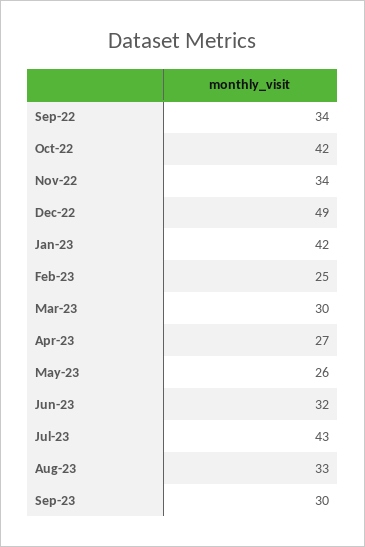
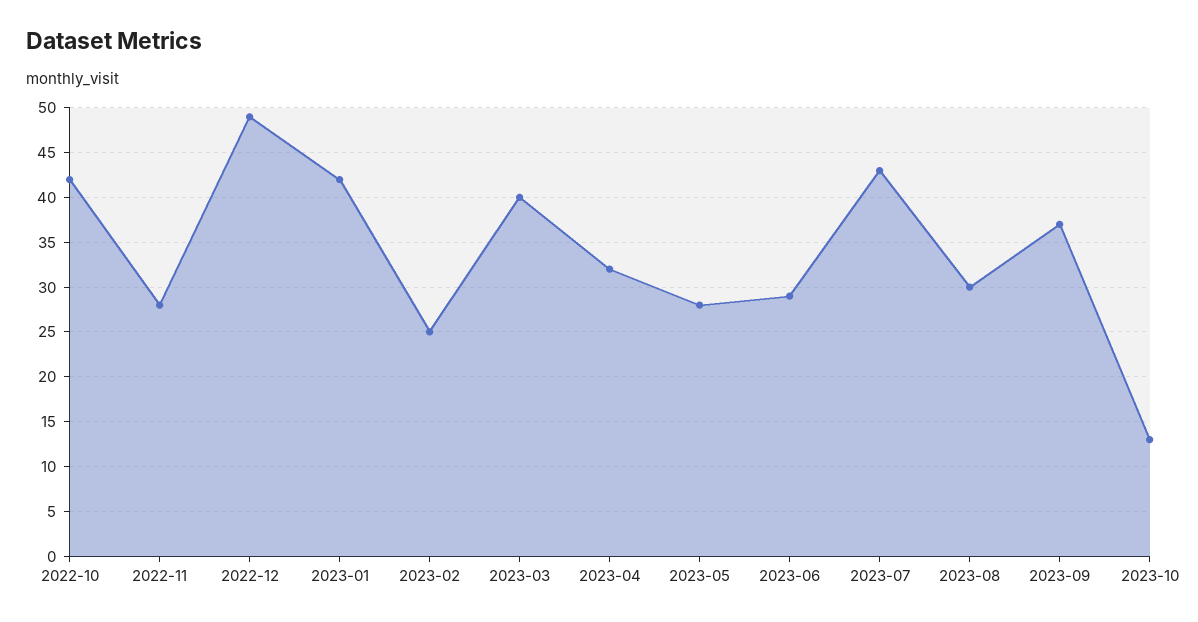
Sep-22: 34 -> none
Nov-22: 34 -> 28
Mar-23: 30 -> 40
Apr-23: 27 -> 32
May-23: 26 -> 28
Jun-23: 32 -> 29
Aug-23: 33 -> 30
Sep-23: 30 -> 37
2023-10: none -> 13

